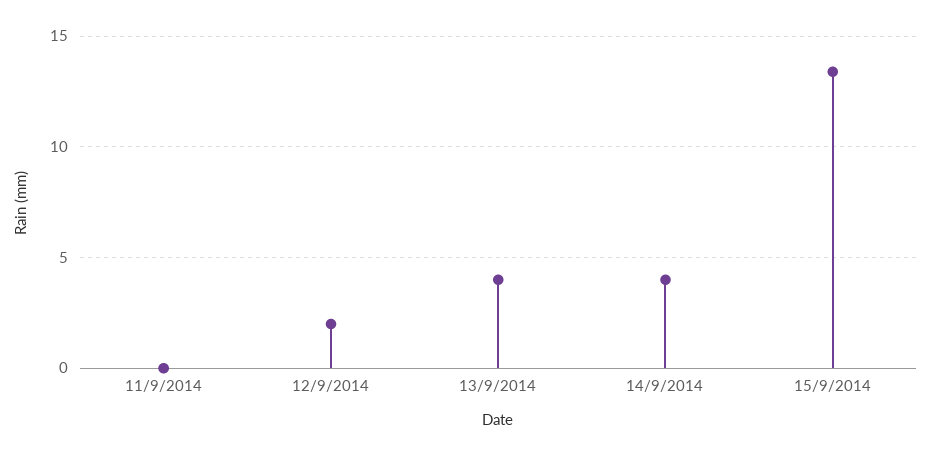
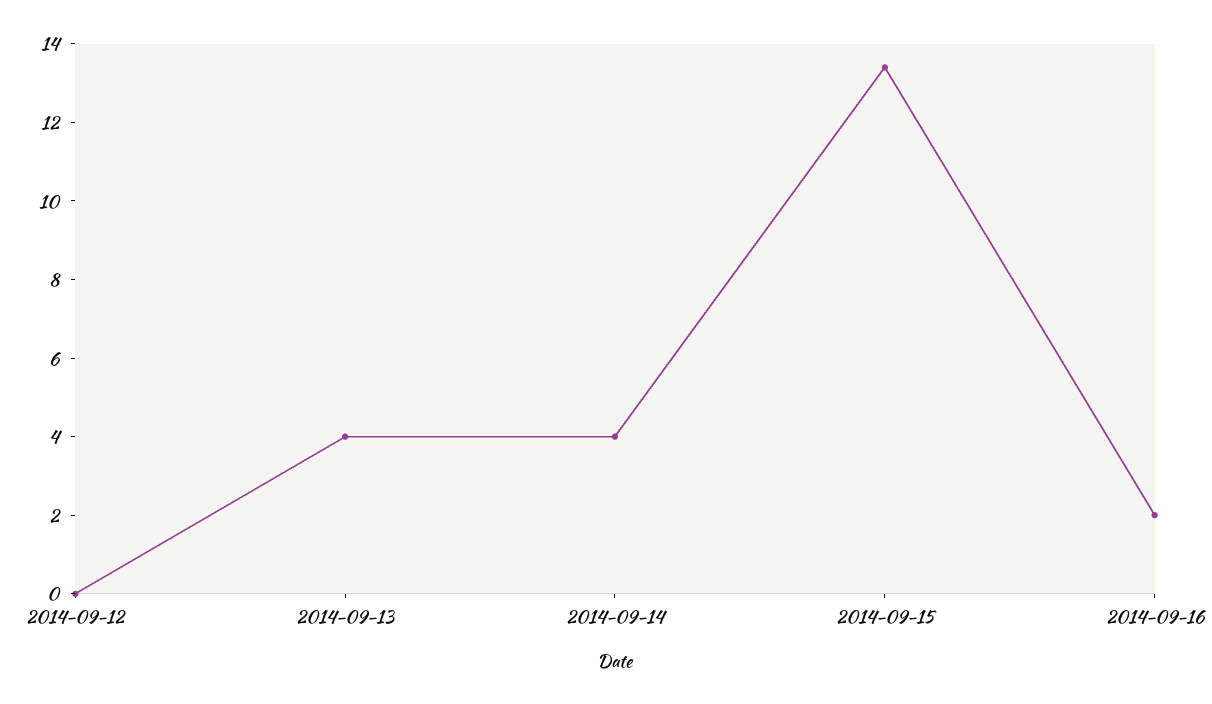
11/9/2014: 0 -> none
12/9/2014: 2 -> 0
2014-09-16: none -> 2

